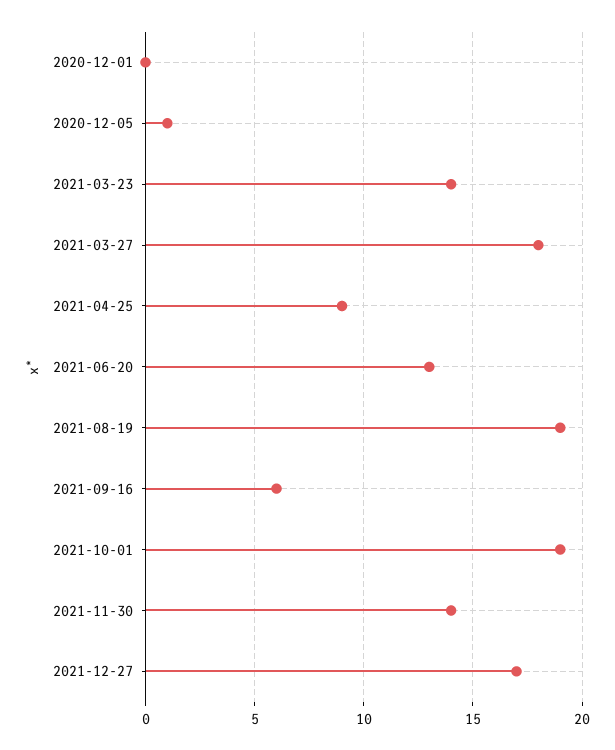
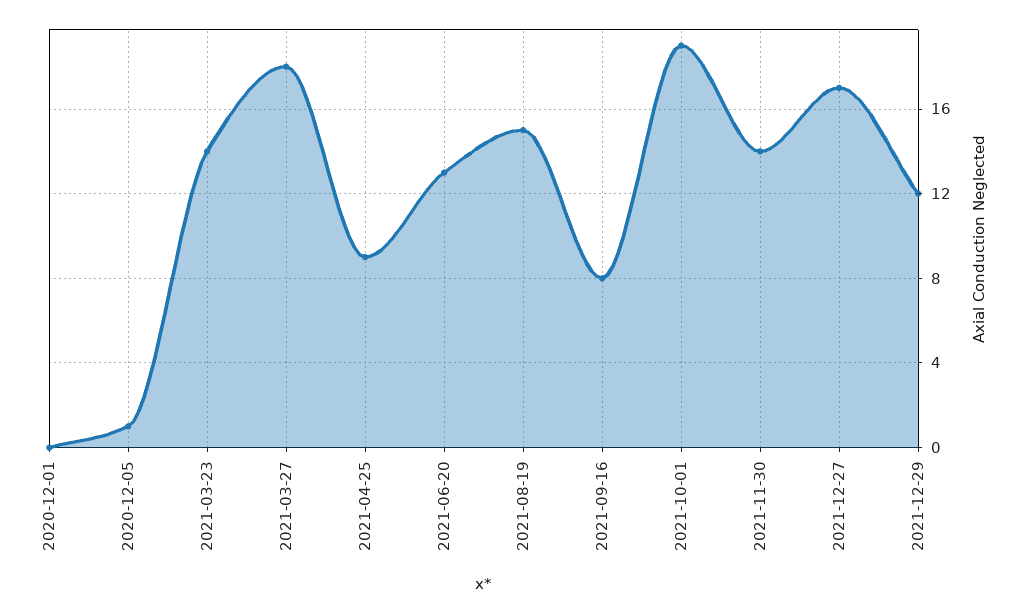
2021-08-19: 19 -> 15
2021-09-16: 6 -> 8
2021-12-29: none -> 12

